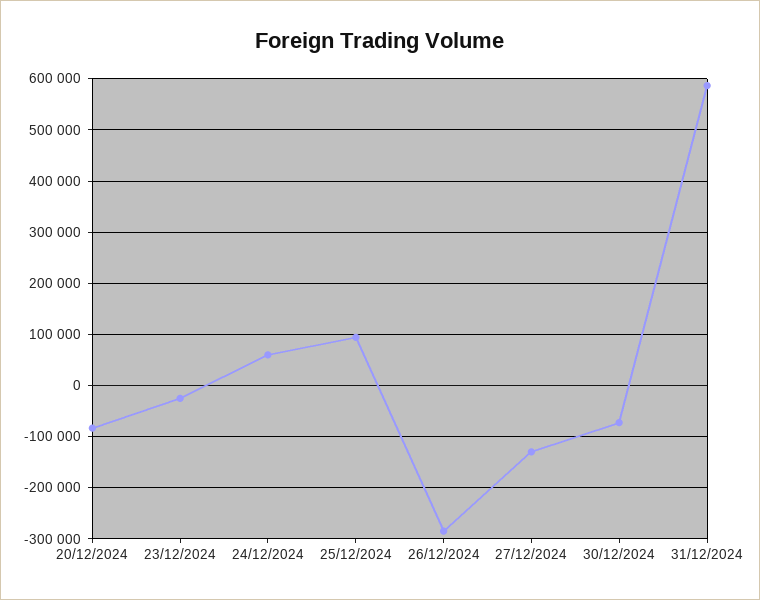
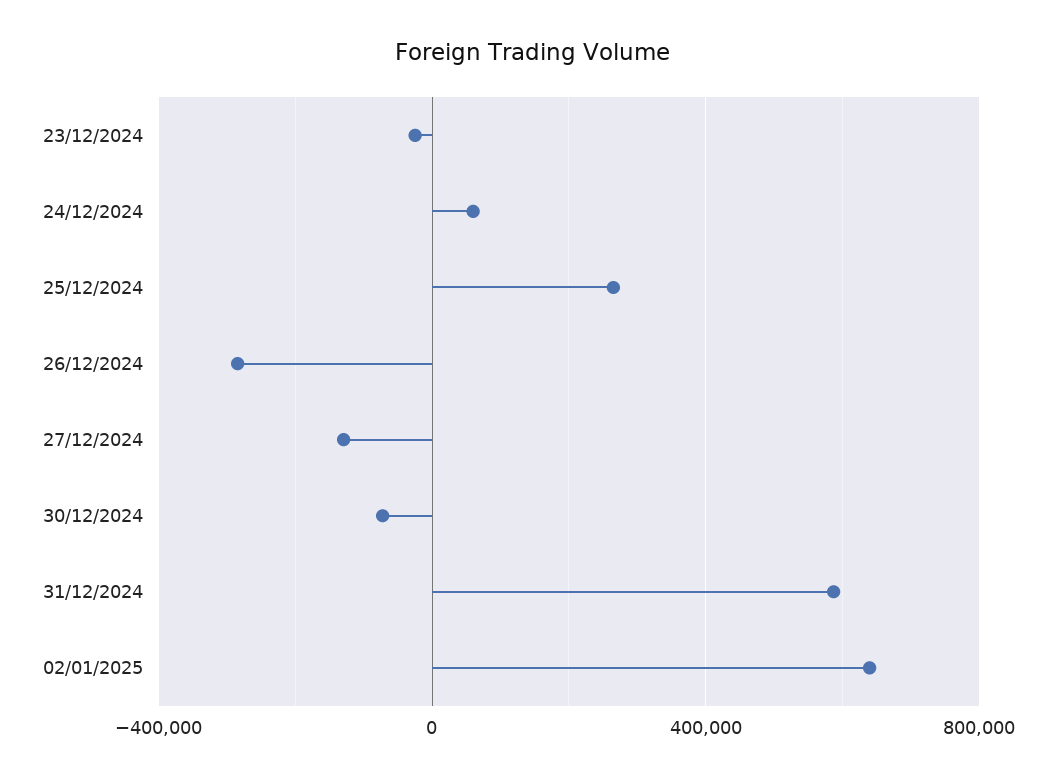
20/12/2024: -80000 -> none
25/12/2024: 100000 -> 250000
02/01/2025: none -> 650000

